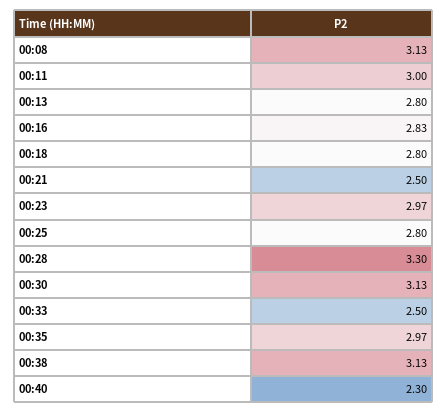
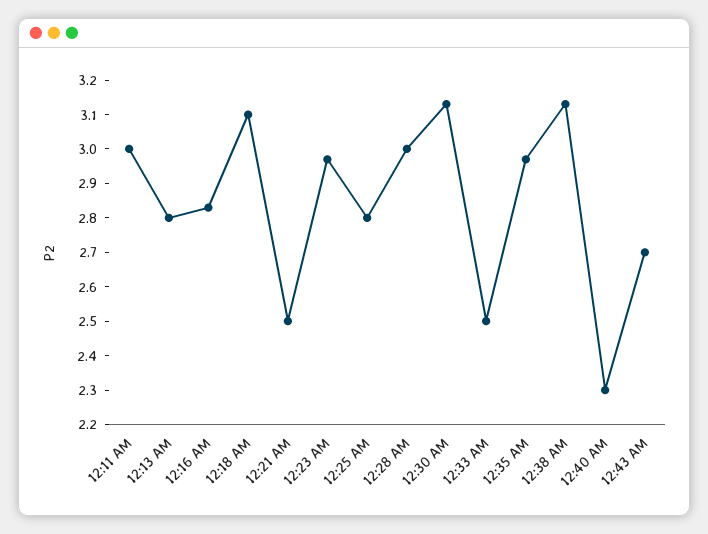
00:08: 3.13 -> none
00:18: 2.8 -> 3.1
00:28: 3.3 -> 3
12:43 AM: none -> 2.7

